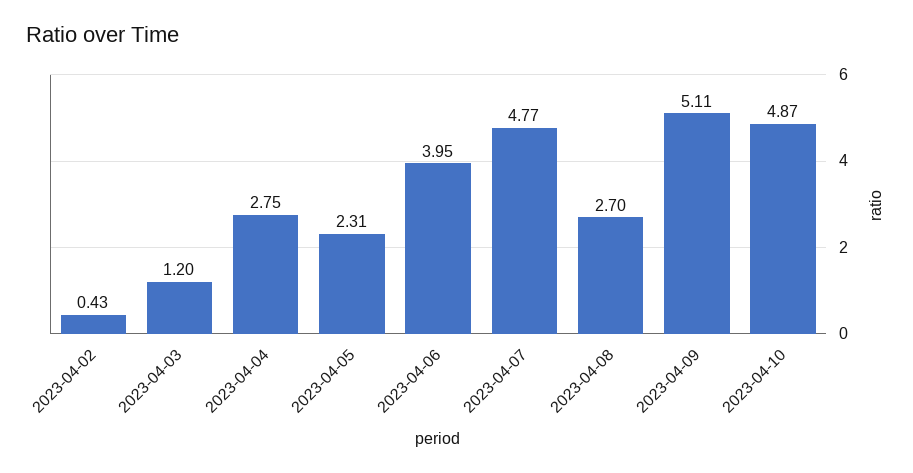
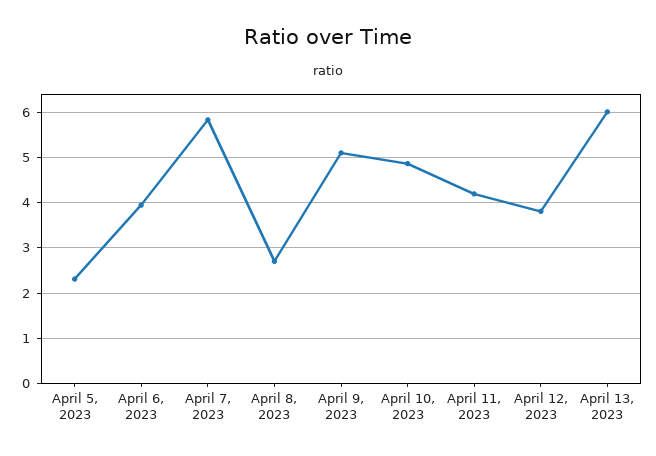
2023-04-02: 0.43 -> none
2023-04-03: 1.2 -> none
2023-04-04: 2.75 -> none
2023-04-07: 4.77 -> 5.8
April 11, 2023: none -> 4.2
April 12, 2023: none -> 3.8
April 13, 2023: none -> 6

